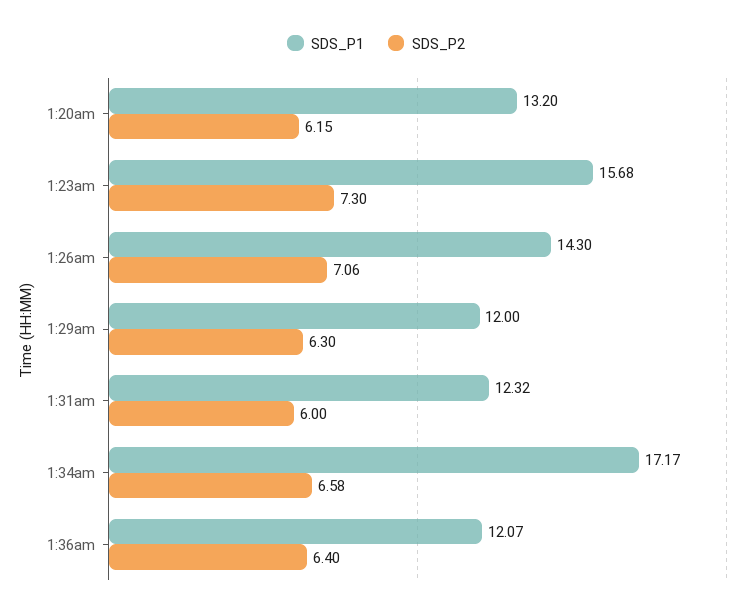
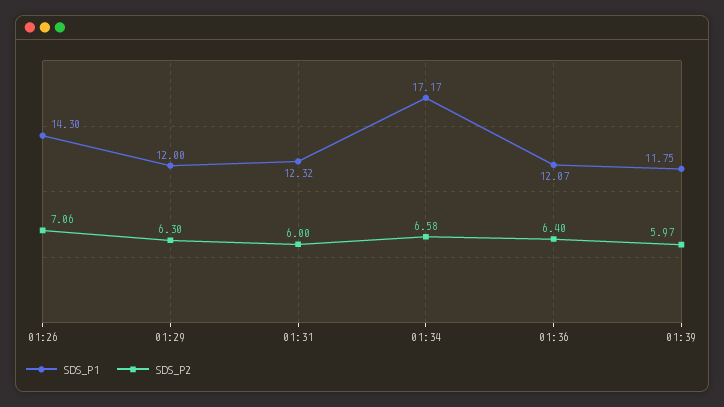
SDS_P1, 1:20am: 13.2 -> none
SDS_P2, 1:20am: 6.15 -> none
SDS_P1, 1:23am: 15.68 -> none
SDS_P2, 1:23am: 7.3 -> none
SDS_P1, 01:39: none -> 11.75
SDS_P2, 01:39: none -> 5.97

